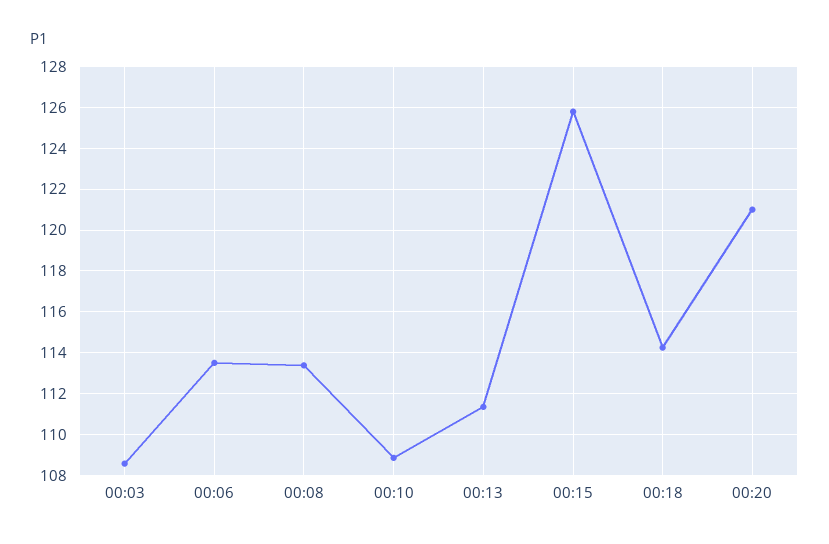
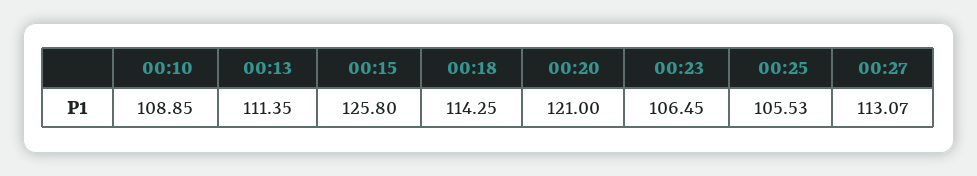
00:03: 108.5 -> none
00:06: 113.5 -> none
00:08: 113.5 -> none
00:23: none -> 106.45
00:25: none -> 105.53
00:27: none -> 113.07

